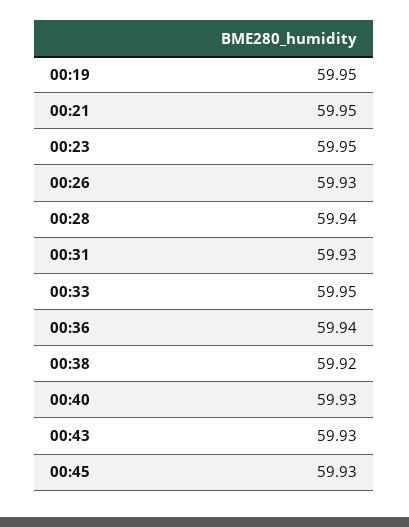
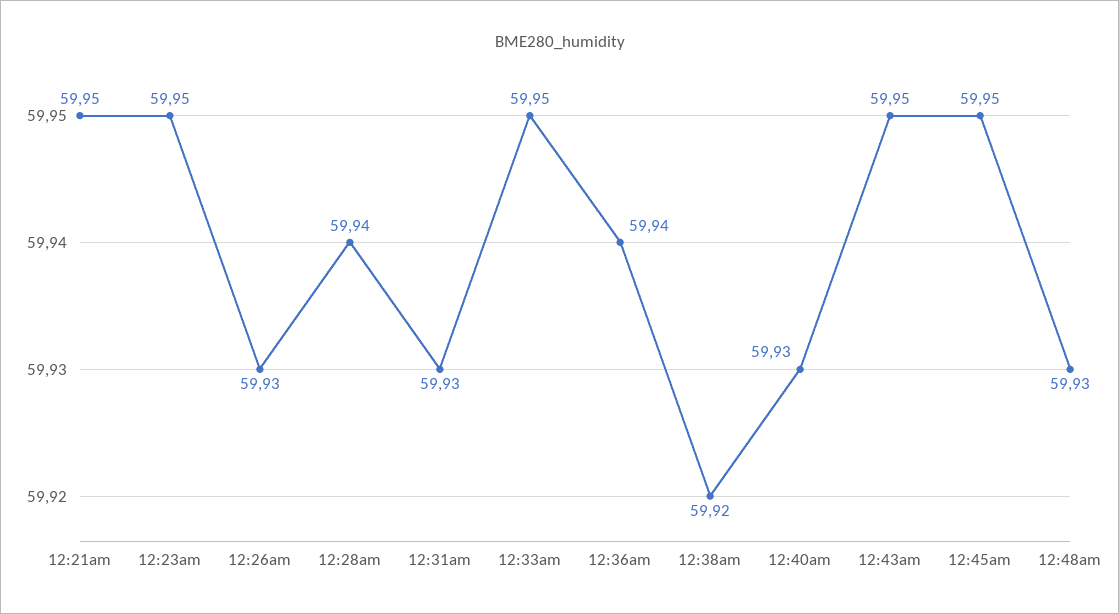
00:19: 59.95 -> none
00:43: 59.93 -> 59.95
00:45: 59.93 -> 59.95
12:48am: none -> 59.93

